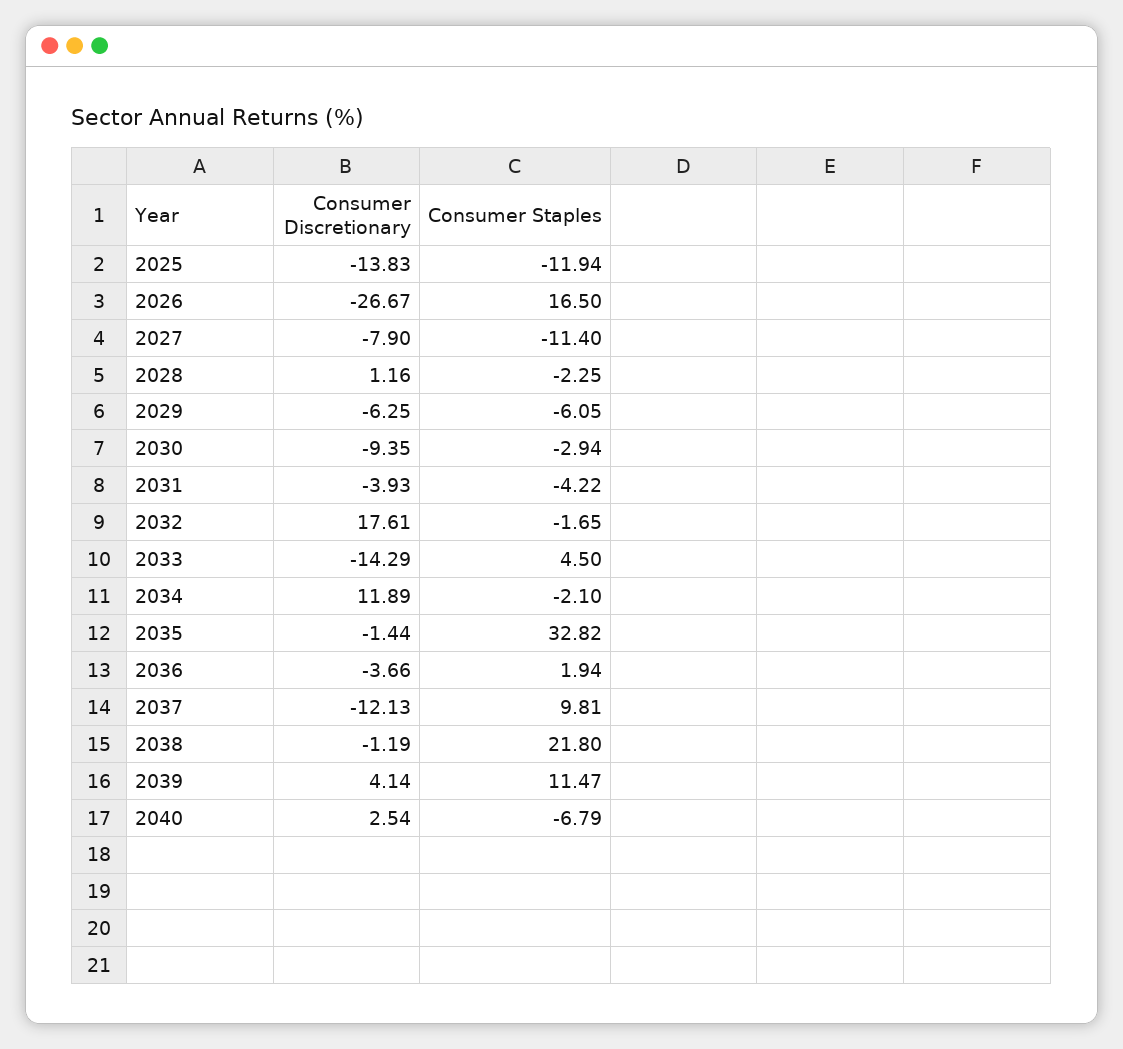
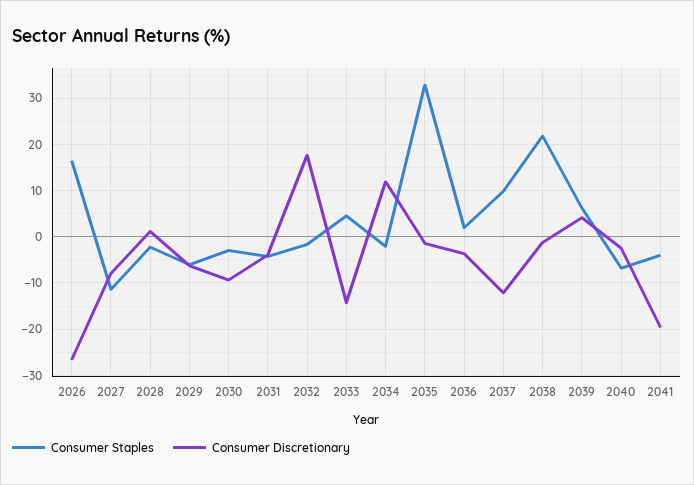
Consumer Discretionary, 2025: -13.83 -> none
Consumer Staples, 2025: -11.94 -> none
Consumer Staples, 2039: 11.47 -> 6
Consumer Discretionary, 2040: 2.54 -> -2
Consumer Staples, 2041: none -> -4
Consumer Discretionary, 2041: none -> -20

